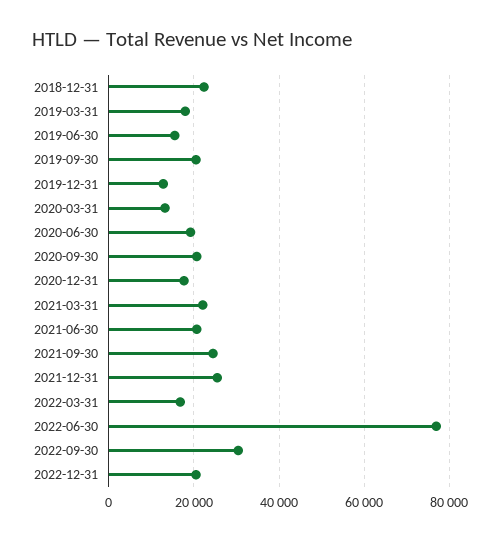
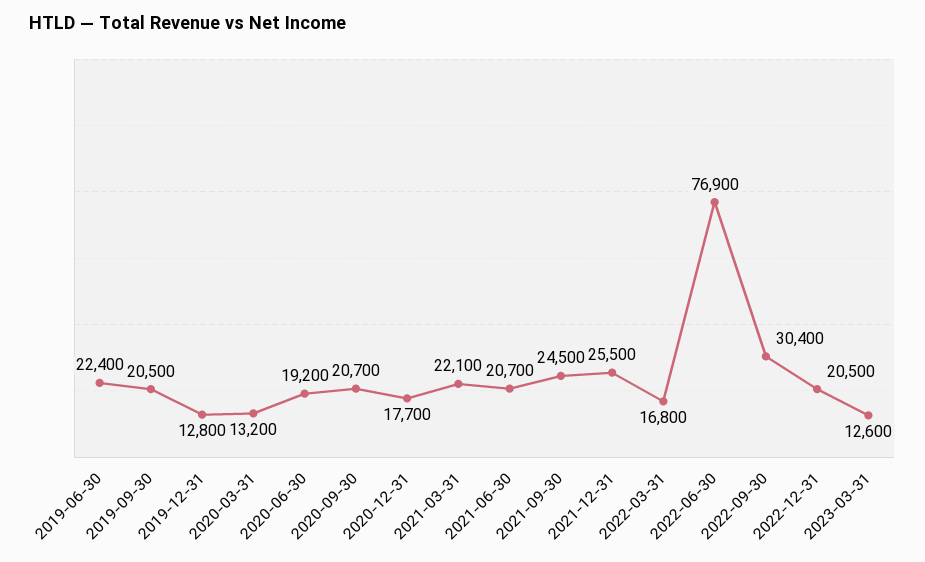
2018-12-31: 22000 -> none
2019-03-31: 18000 -> none
2019-06-30: 16000 -> 22400
2023-03-31: none -> 12600

